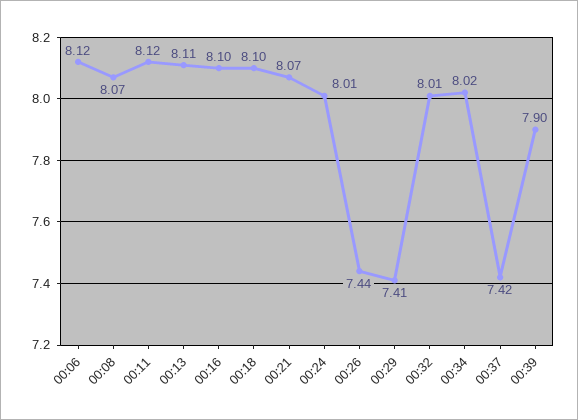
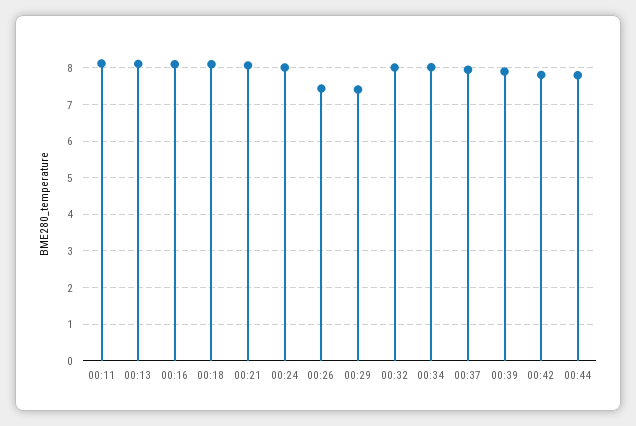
00:06: 8.12 -> none
00:08: 8.07 -> none
00:37: 7.42 -> 8
00:42: none -> 7.8
00:44: none -> 7.8

